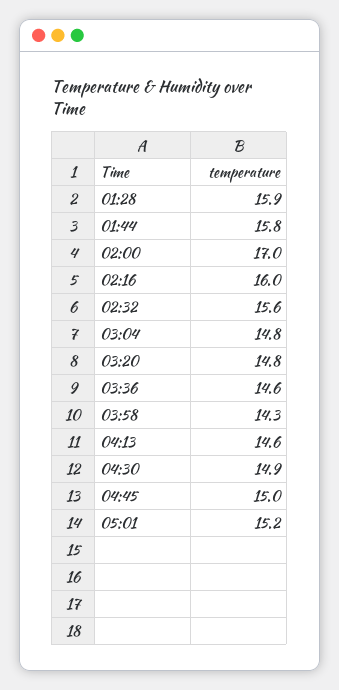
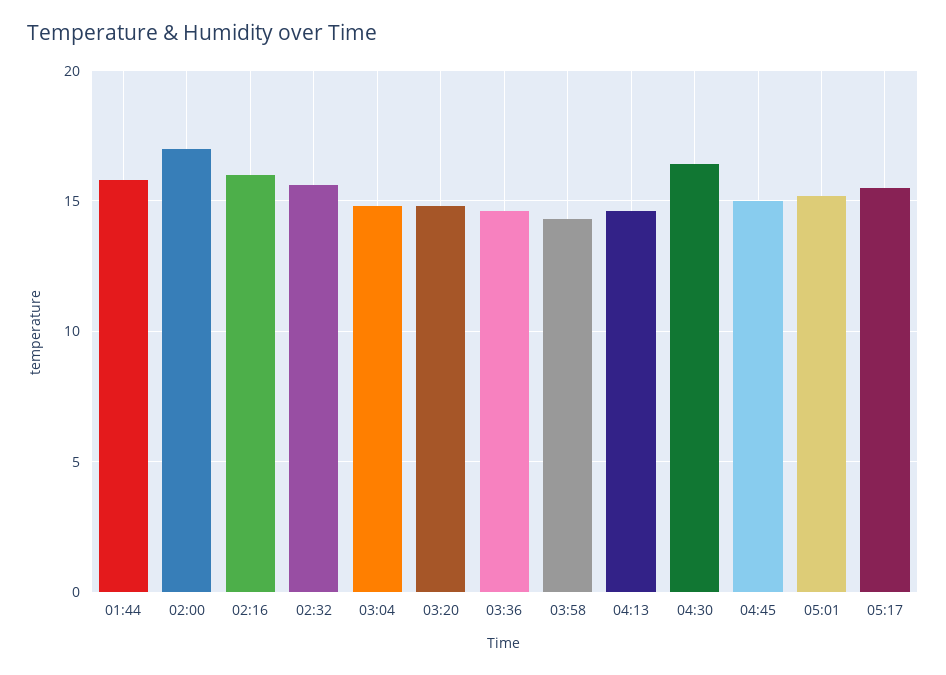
01:28: 15.9 -> none
04:30: 14.9 -> 16.5
05:17: none -> 15.5

